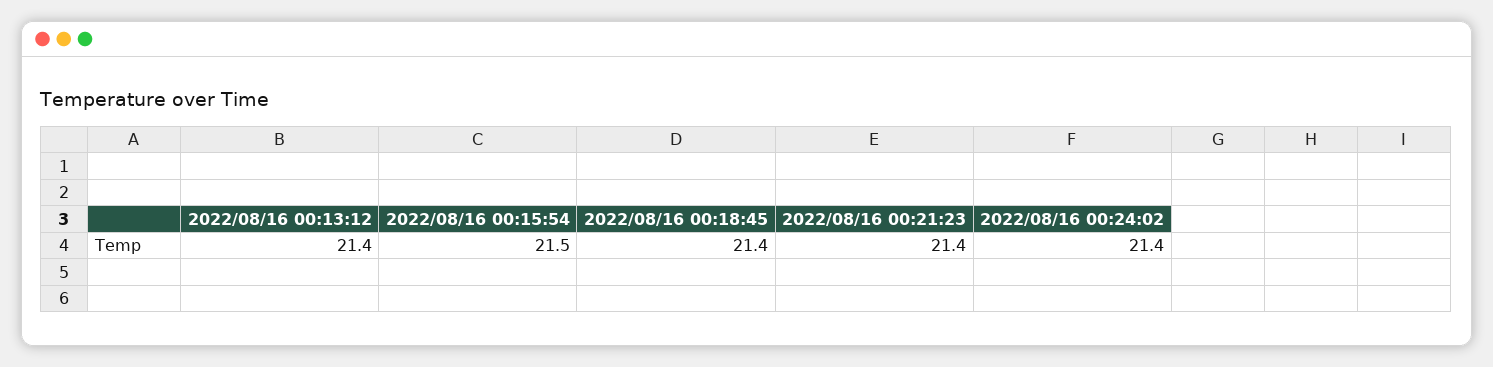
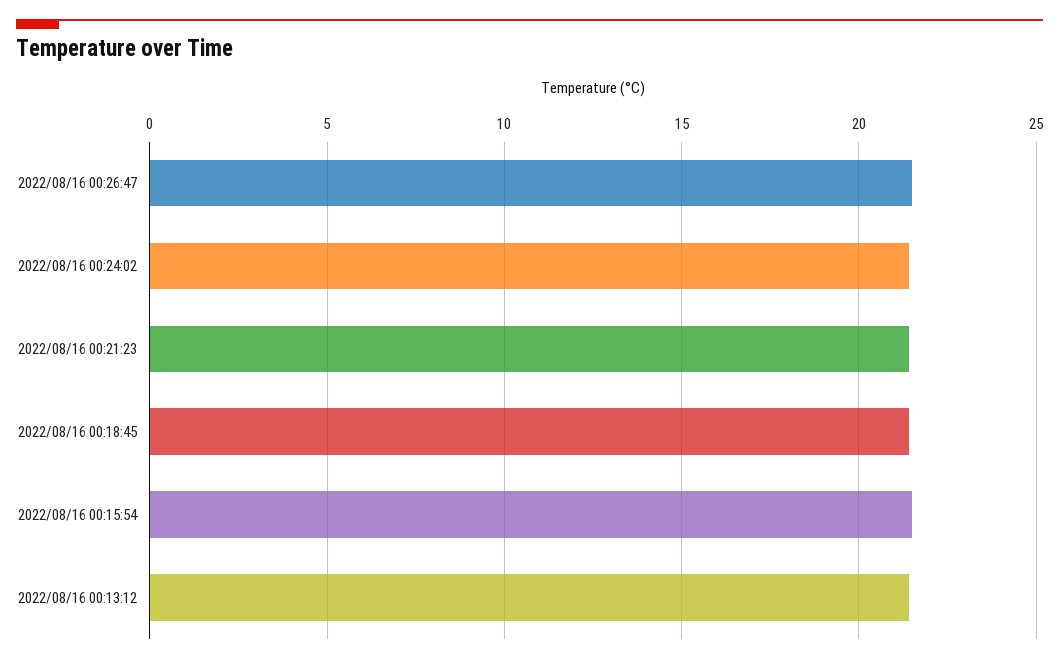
2022/08/16 00:26:47: none -> 21.5

